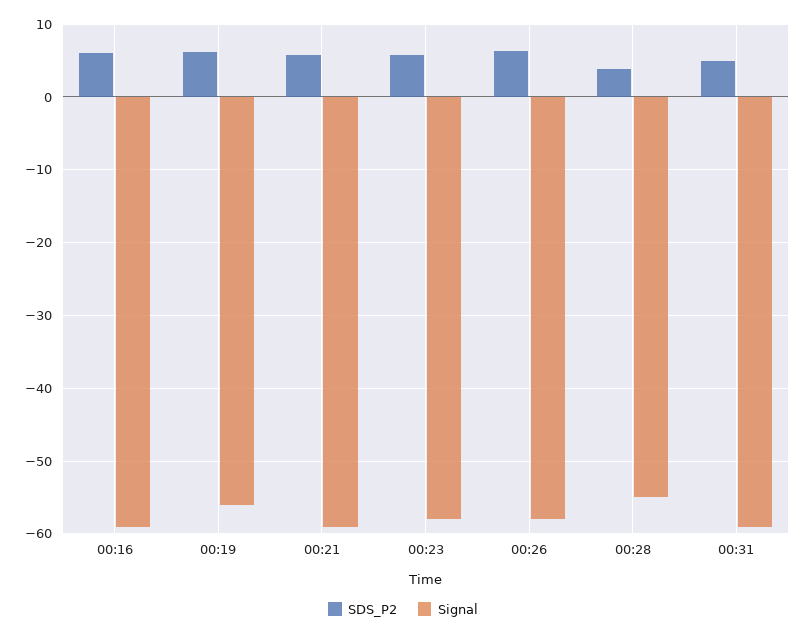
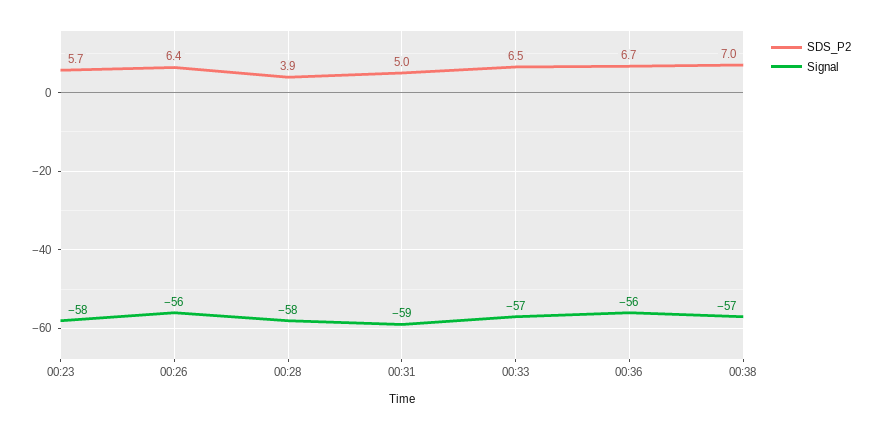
SDS_P2, 00:16: 6 -> none
Signal, 00:16: -59 -> none
SDS_P2, 00:19: 6 -> none
Signal, 00:19: -56 -> none
SDS_P2, 00:21: 6 -> none
Signal, 00:21: -59 -> none
Signal, 00:26: -58 -> -56
Signal, 00:28: -55 -> -58
SDS_P2, 00:33: none -> 6.5
Signal, 00:33: none -> -57
SDS_P2, 00:36: none -> 6.7
Signal, 00:36: none -> -56
SDS_P2, 00:38: none -> 7
Signal, 00:38: none -> -57

